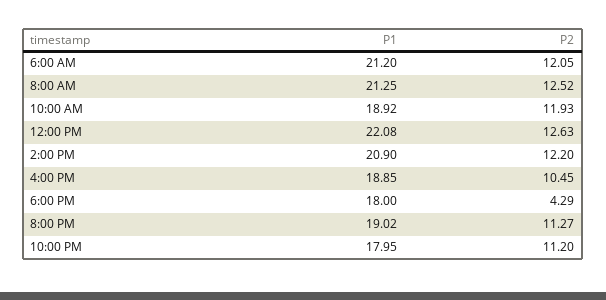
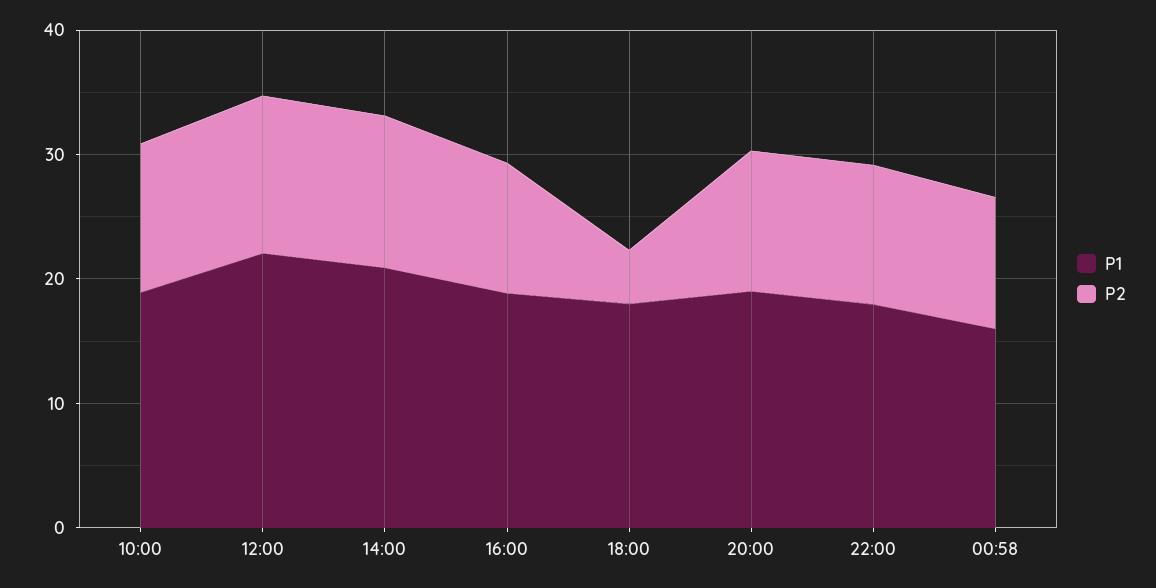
P1, 6:00 AM: 21.2 -> none
P2, 6:00 AM: 12.05 -> none
P1, 8:00 AM: 21.25 -> none
P2, 8:00 AM: 12.52 -> none
P1, 00:58: none -> 16
P2, 00:58: none -> 10

